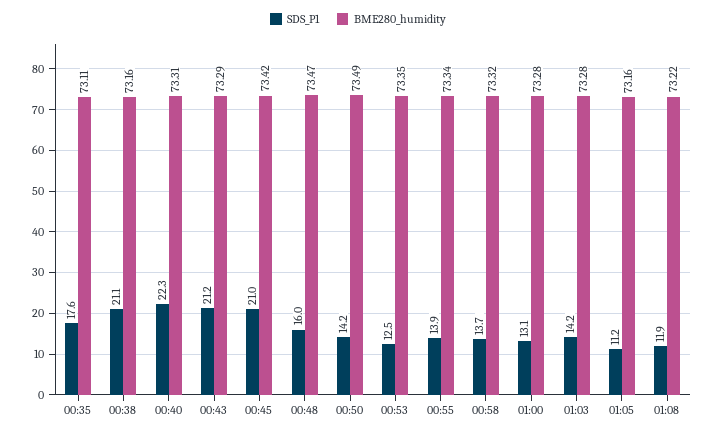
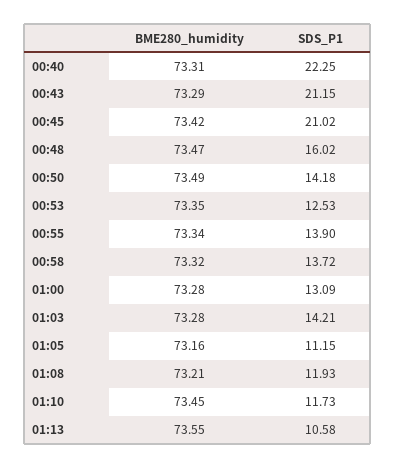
SDS_P1, 00:35: 17.6 -> none
BME280_humidity, 00:35: 73.11 -> none
SDS_P1, 00:38: 21.1 -> none
BME280_humidity, 00:38: 73.16 -> none
BME280_humidity, 01:08: 73.22 -> 73.21
BME280_humidity, 01:10: none -> 73.45
SDS_P1, 01:10: none -> 11.73
BME280_humidity, 01:13: none -> 73.55
SDS_P1, 01:13: none -> 10.58

